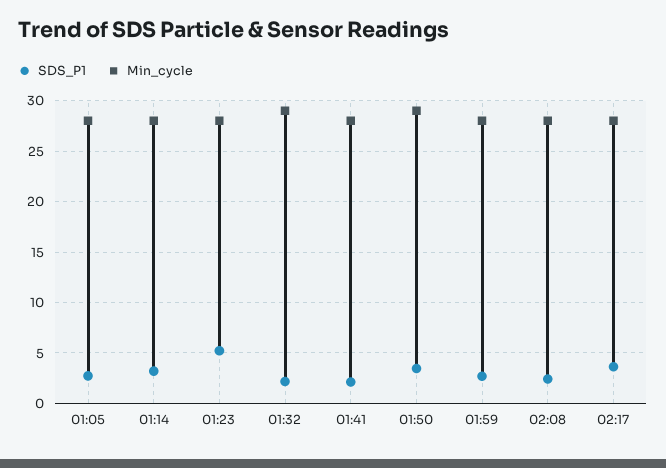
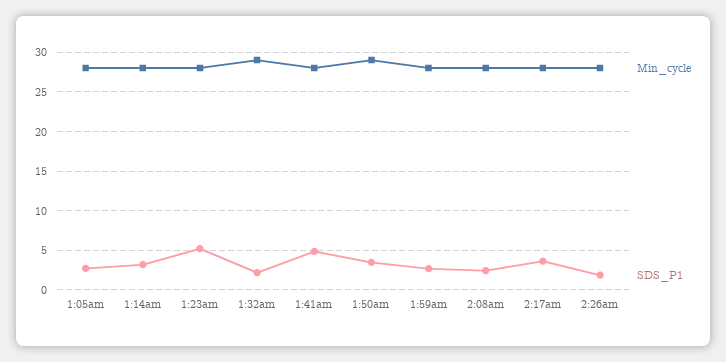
SDS_P1, 01:41: 2 -> 5
Min_cycle, 2:26am: none -> 28
SDS_P1, 2:26am: none -> 2

